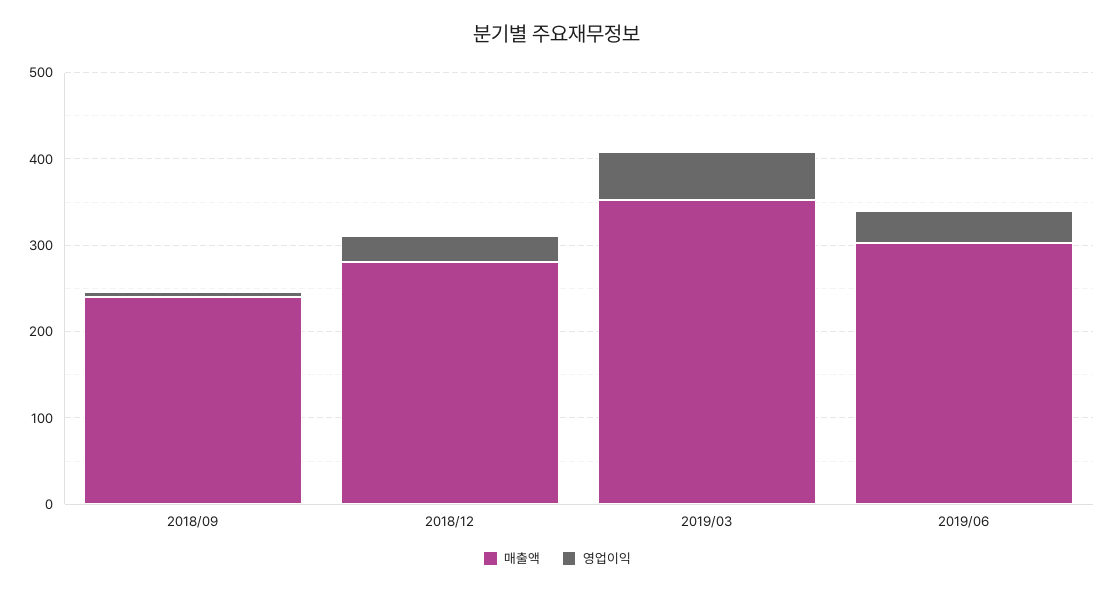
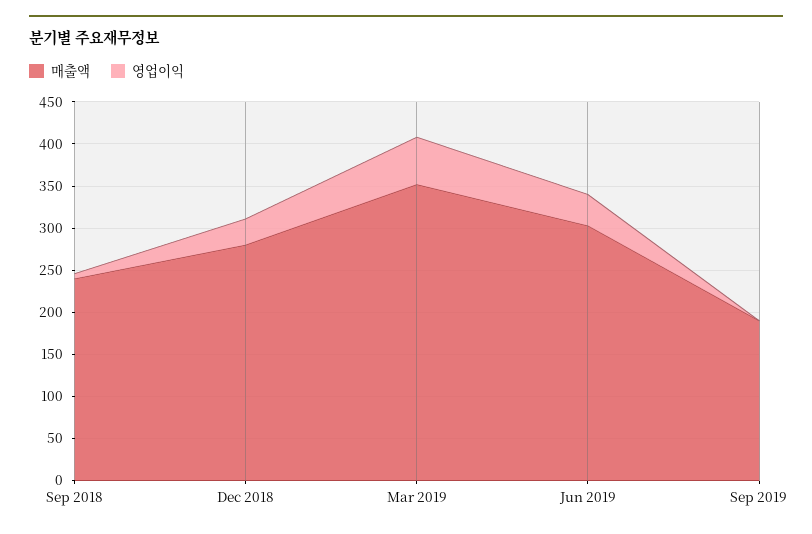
매출액, Sep 2019: none -> 190
영업이익, Sep 2019: none -> 0

